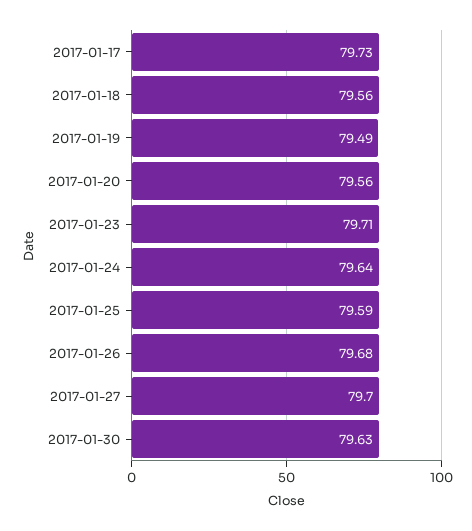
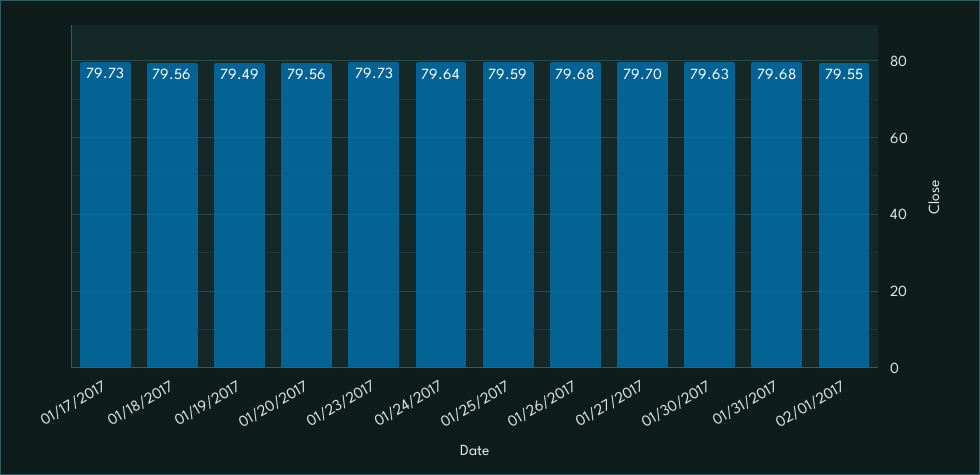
2017-01-23: 79.71 -> 79.73
01/31/2017: none -> 79.68
02/01/2017: none -> 79.55

